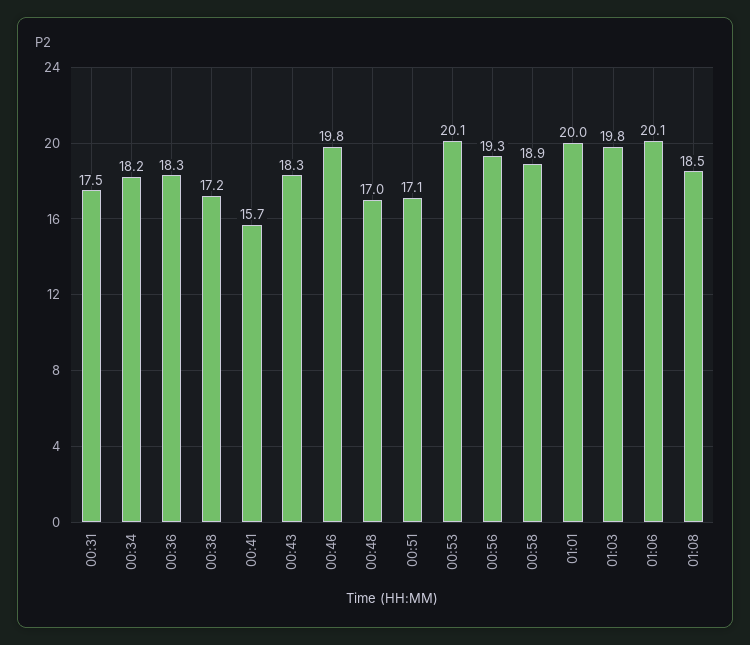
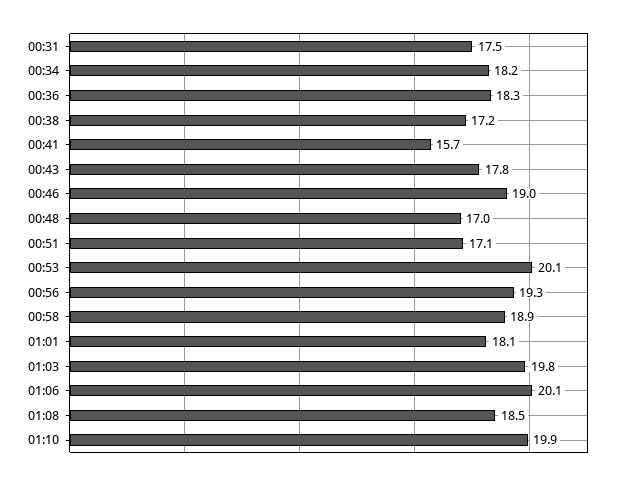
00:43: 18.3 -> 17.8
00:46: 19.8 -> 19
01:01: 20 -> 18.1
01:10: none -> 19.9

